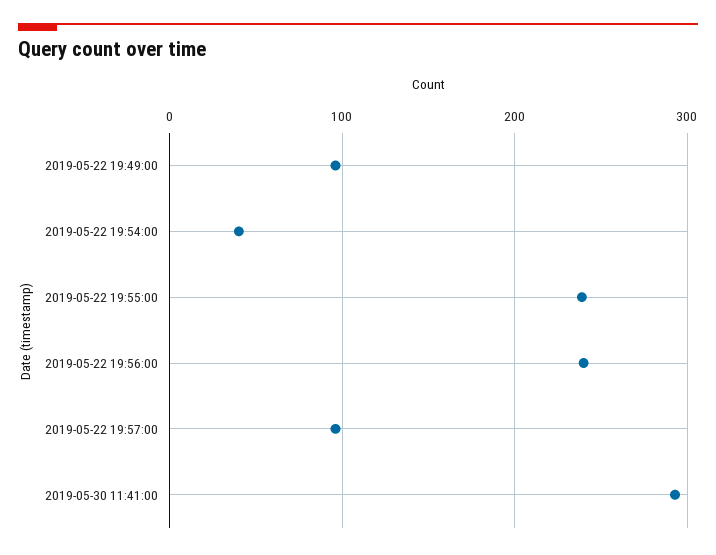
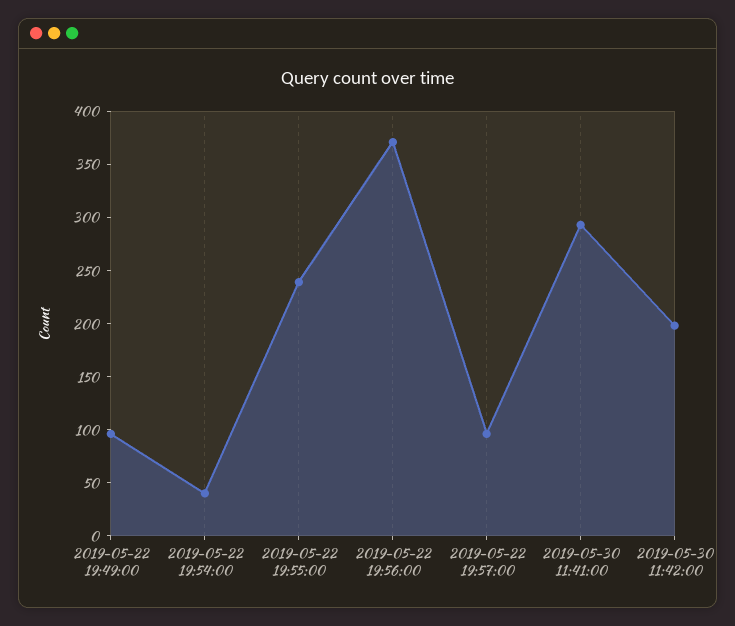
2019-05-22 19:56:00: 240 -> 370
2019-05-30 11:42:00: none -> 200

